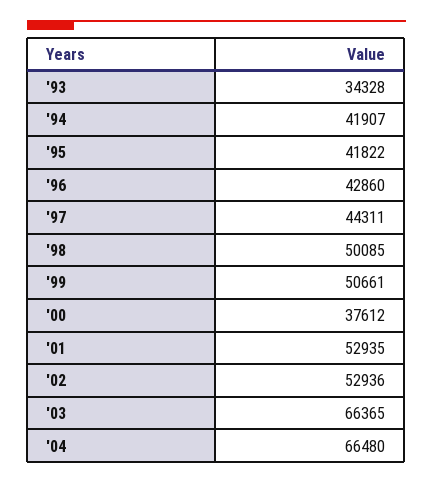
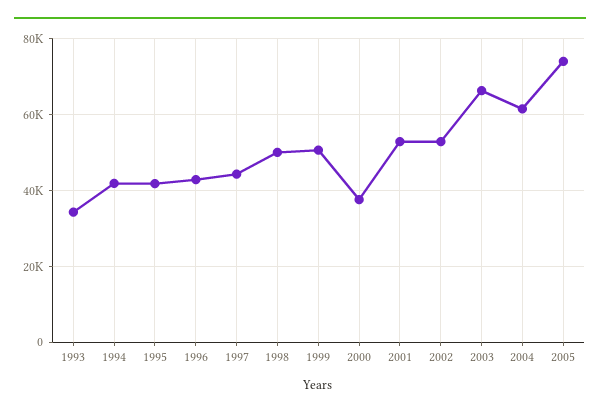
'04: 66480 -> 62000
2005: none -> 74000

